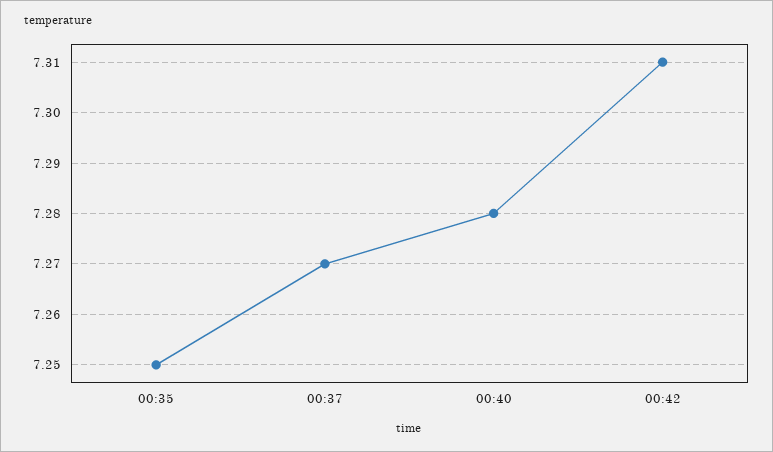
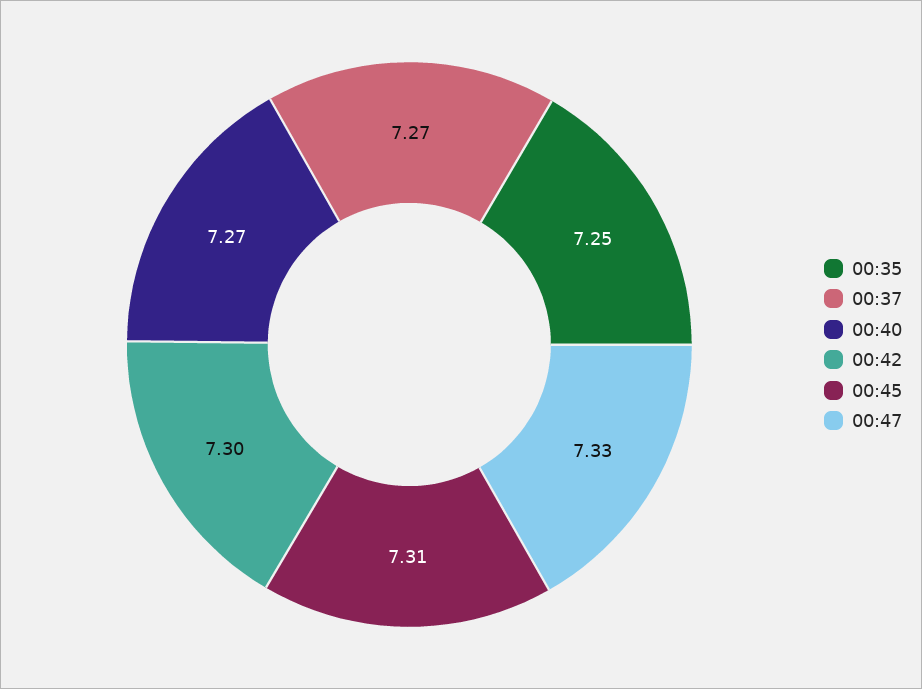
00:40: 7.28 -> 7.27
00:42: 7.31 -> 7.3
00:45: none -> 7.31
00:47: none -> 7.33

